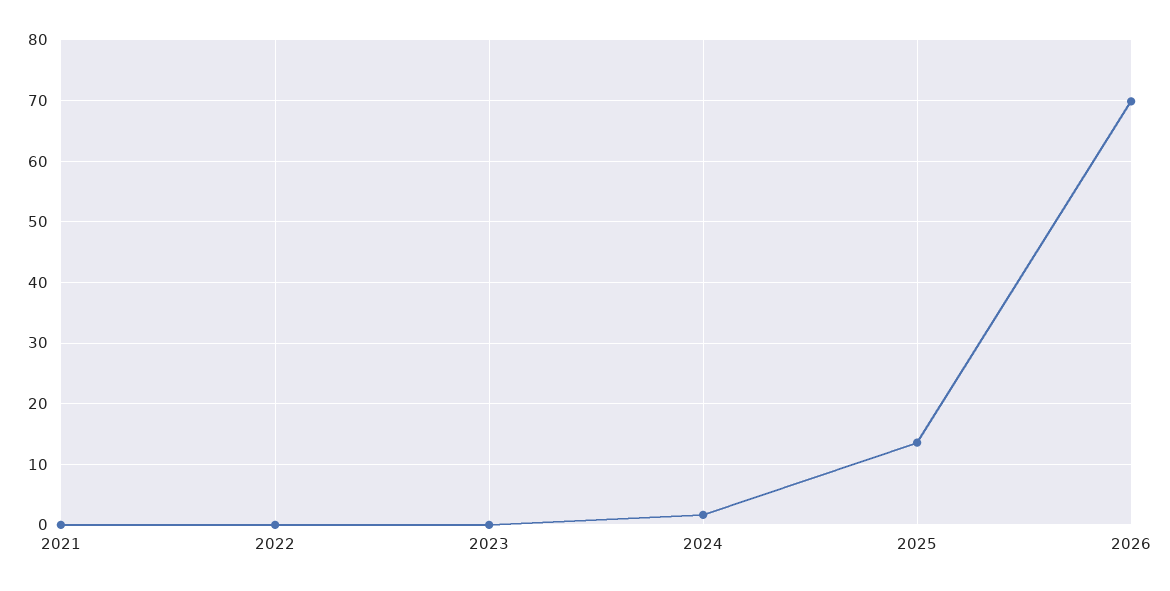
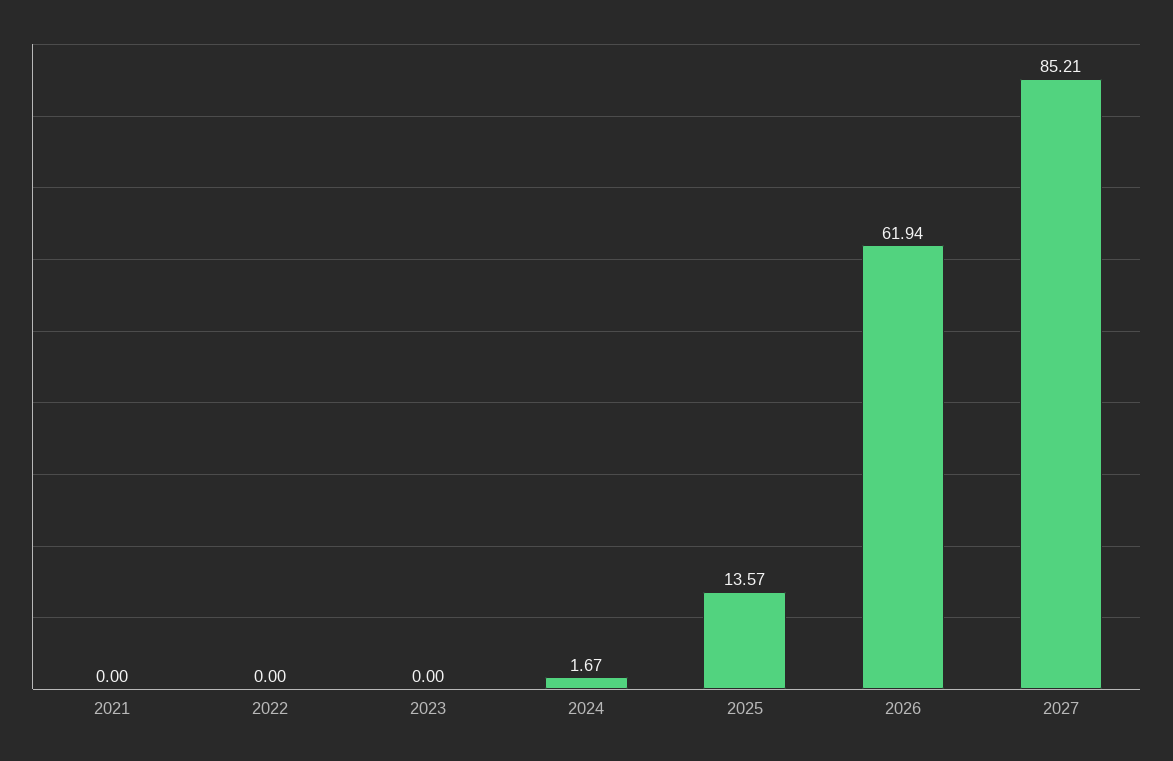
2026: 70 -> 61.94
2027: none -> 85.21

